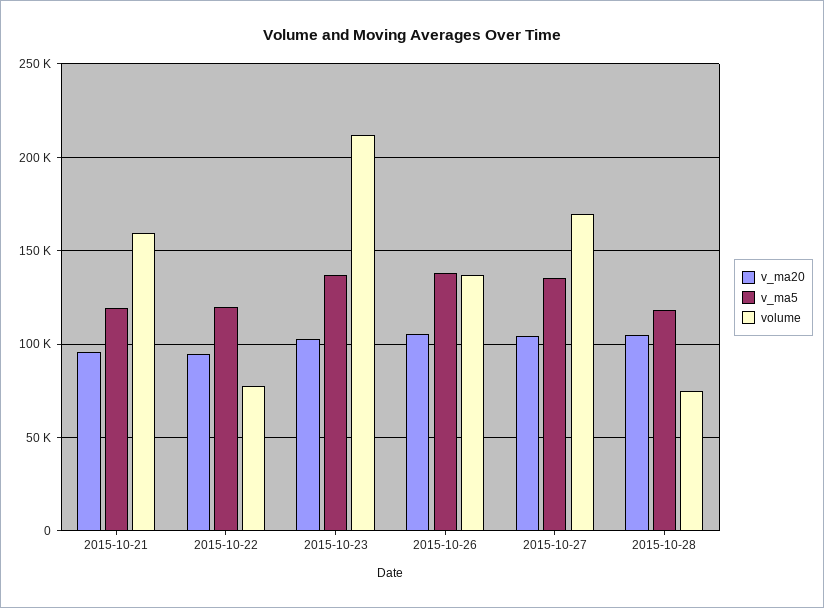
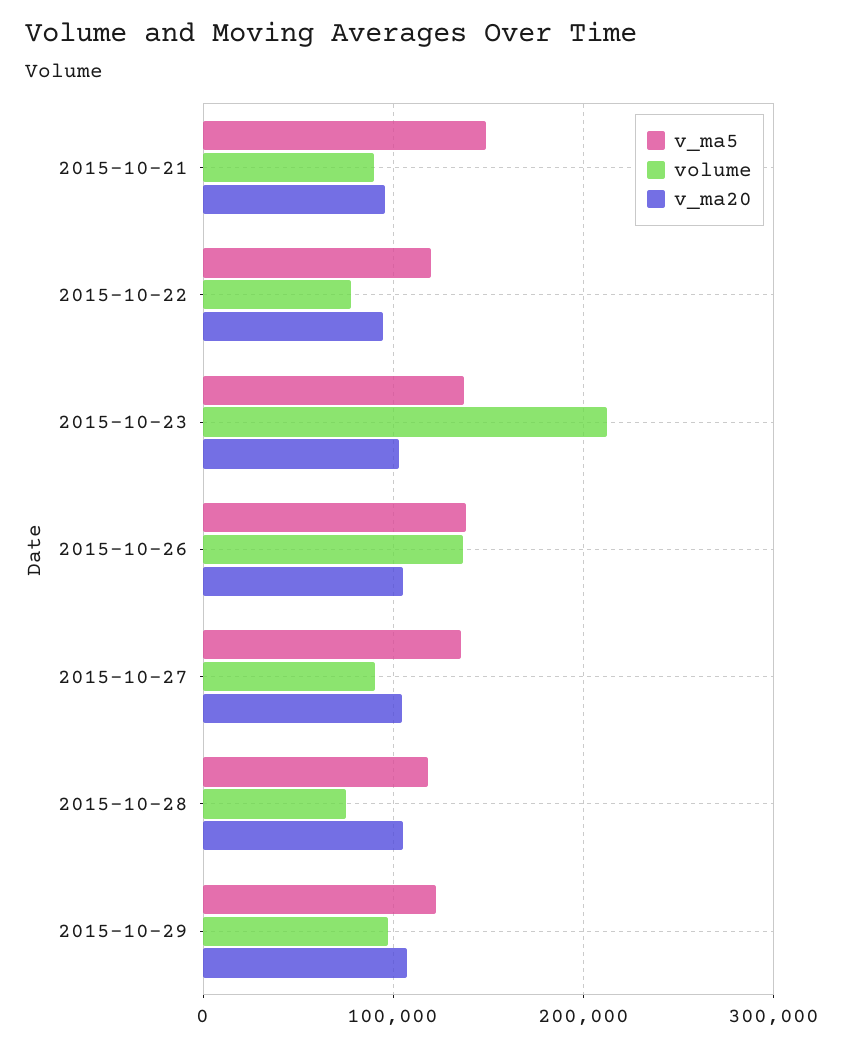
v_ma5, 2015-10-21: 120000 -> 150000
volume, 2015-10-21: 160000 -> 90000
volume, 2015-10-27: 170000 -> 90000
v_ma5, 2015-10-29: none -> 120000
volume, 2015-10-29: none -> 100000
v_ma20, 2015-10-29: none -> 110000

